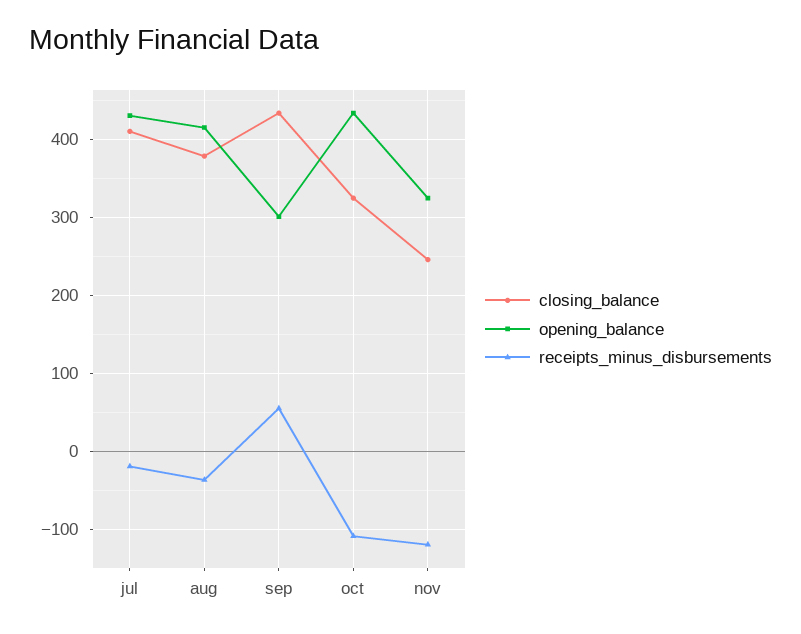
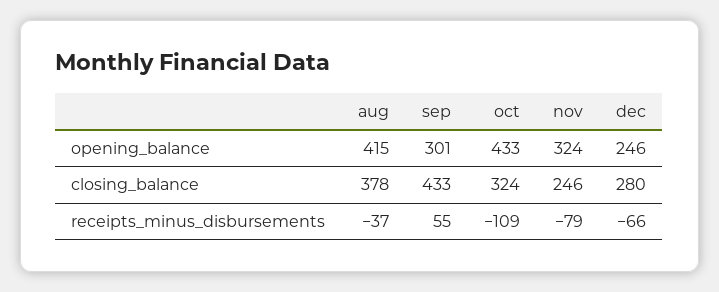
closing_balance, jul: 410 -> none
opening_balance, jul: 430 -> none
receipts_minus_disbursements, jul: -20 -> none
receipts_minus_disbursements, nov: -120 -> -79
opening_balance, dec: none -> 246
closing_balance, dec: none -> 280
receipts_minus_disbursements, dec: none -> -66

